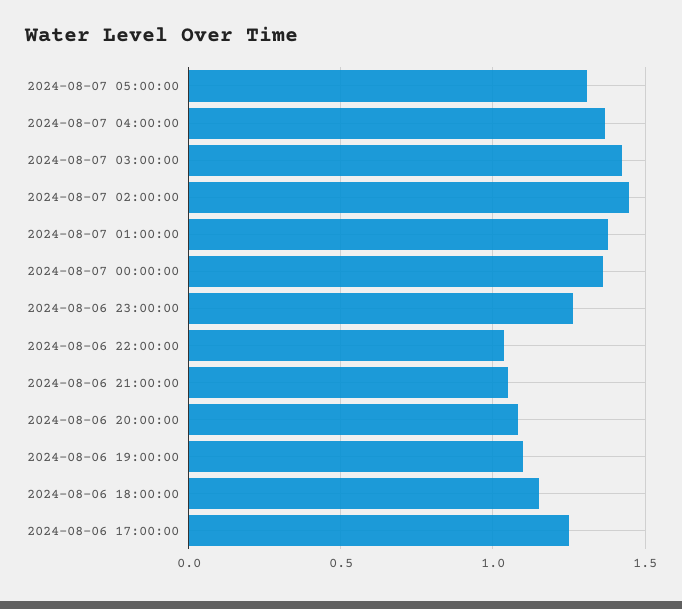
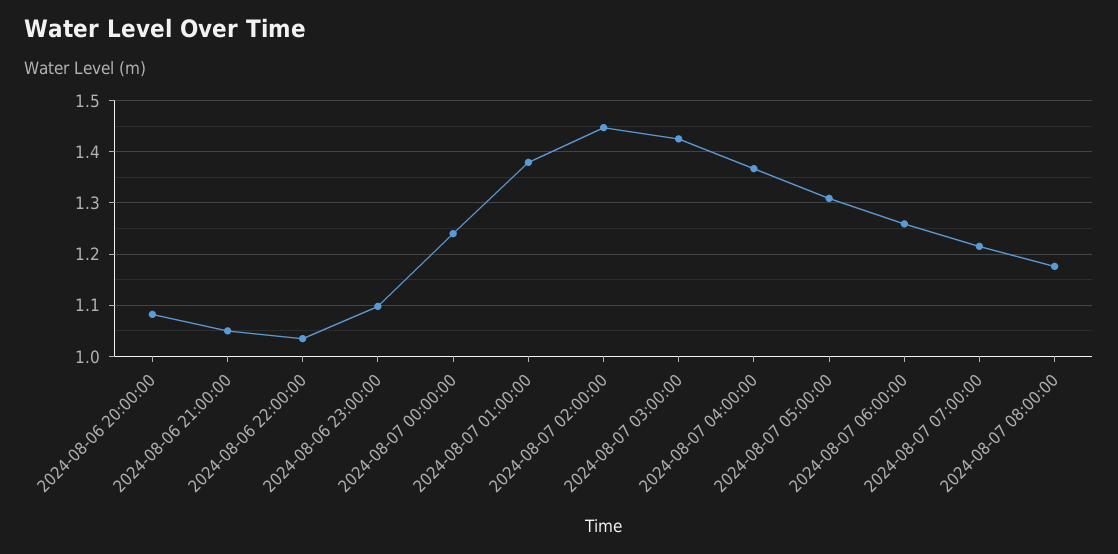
2024-08-07 00:00:00: 1.35 -> 1.24
2024-08-06 23:00:00: 1.25 -> 1.1
2024-08-06 19:00:00: 1.1 -> none
2024-08-06 18:00:00: 1.15 -> none
2024-08-06 17:00:00: 1.25 -> none
2024-08-07 06:00:00: none -> 1.26
2024-08-07 07:00:00: none -> 1.22
2024-08-07 08:00:00: none -> 1.18

